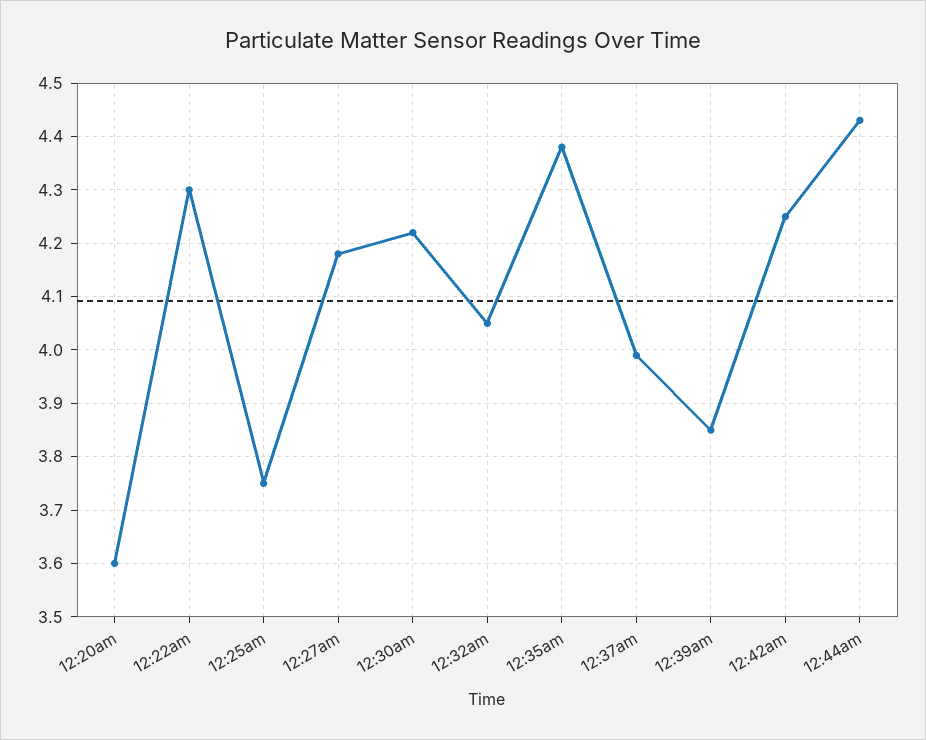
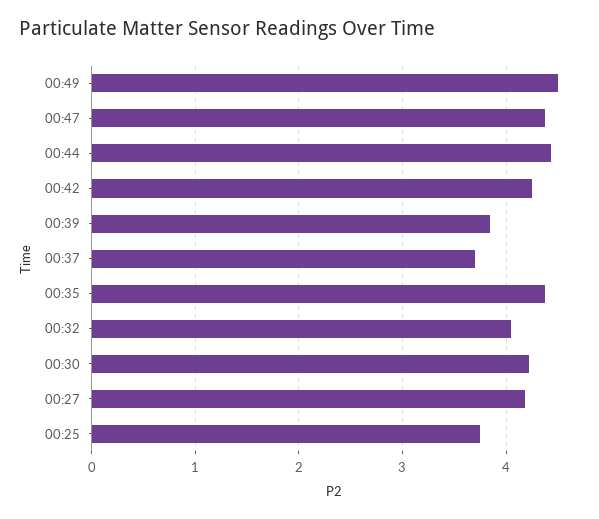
12:20am: 3.6 -> none
12:22am: 4.3 -> none
12:37am: 4 -> 3.7
00:49: none -> 4.5
00:47: none -> 4.4

